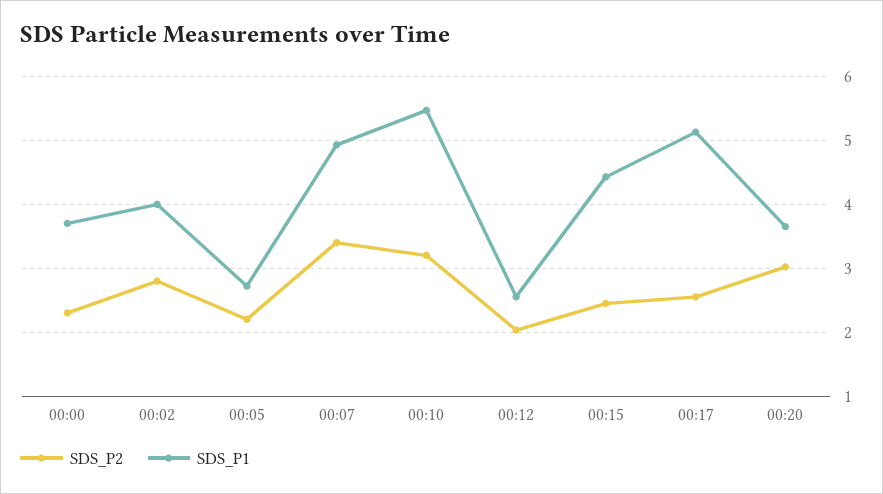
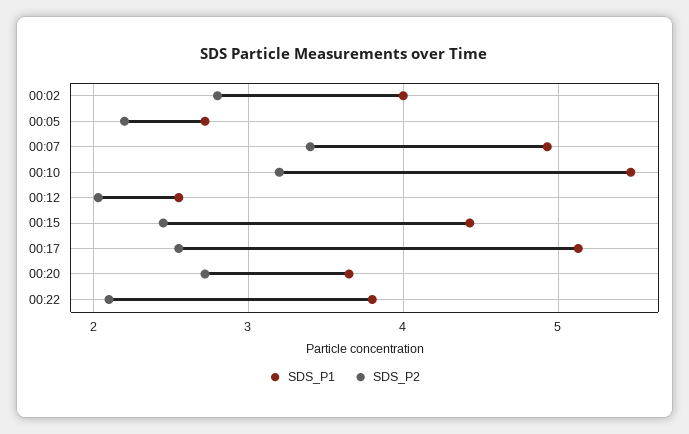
SDS_P2, 00:00: 2.3 -> none
SDS_P1, 00:00: 3.7 -> none
SDS_P2, 00:20: 3 -> 2.7
SDS_P1, 00:22: none -> 3.8
SDS_P2, 00:22: none -> 2.1

